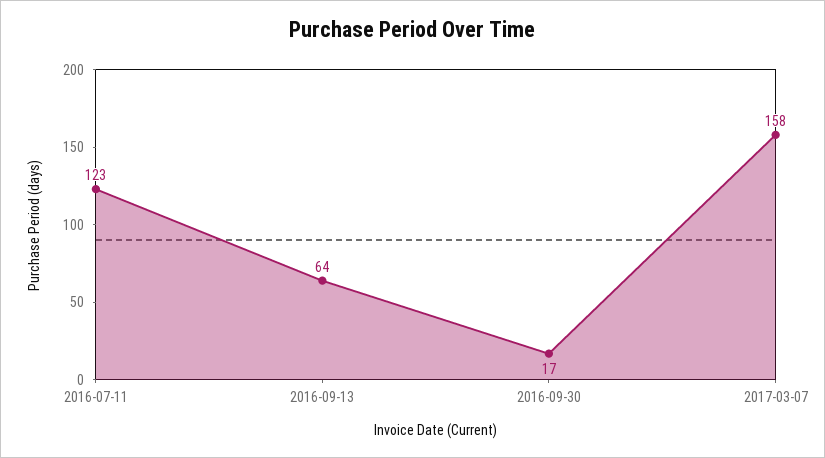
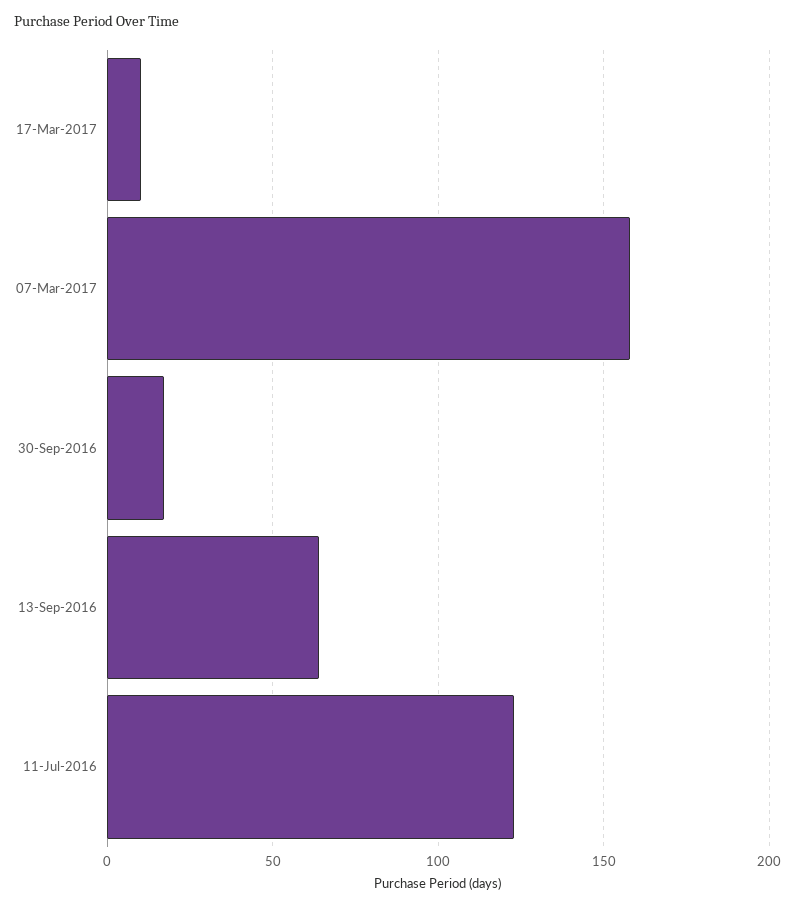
17-Mar-2017: none -> 10

